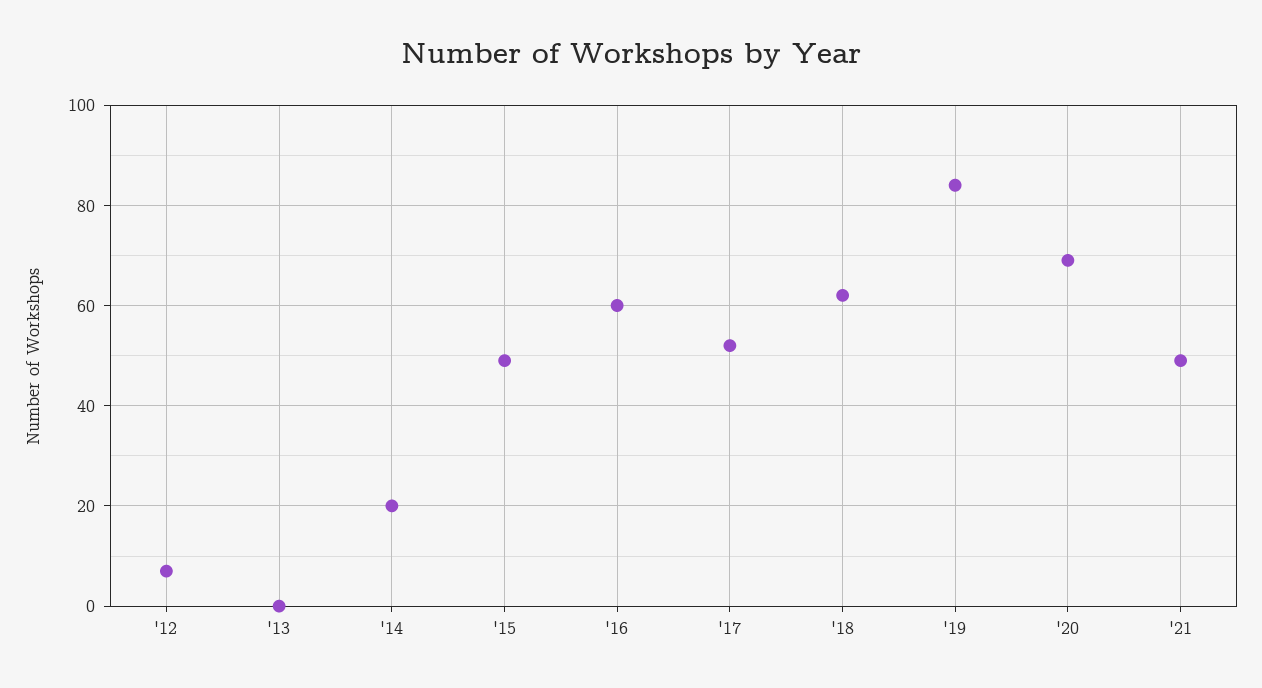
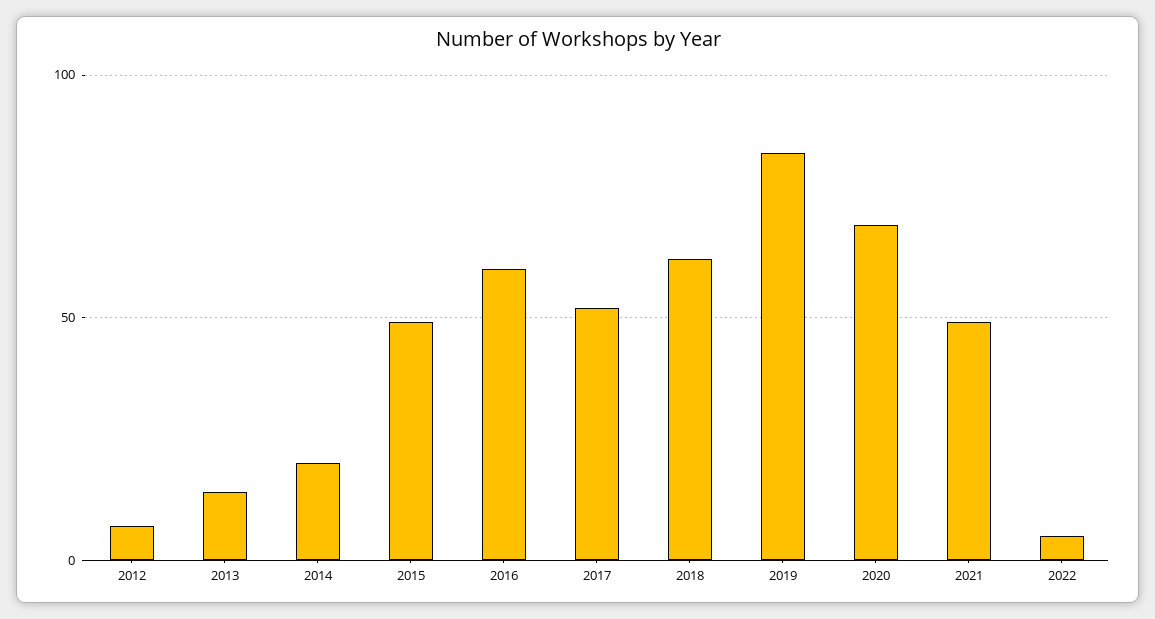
'13: 0 -> 15
2022: none -> 5

